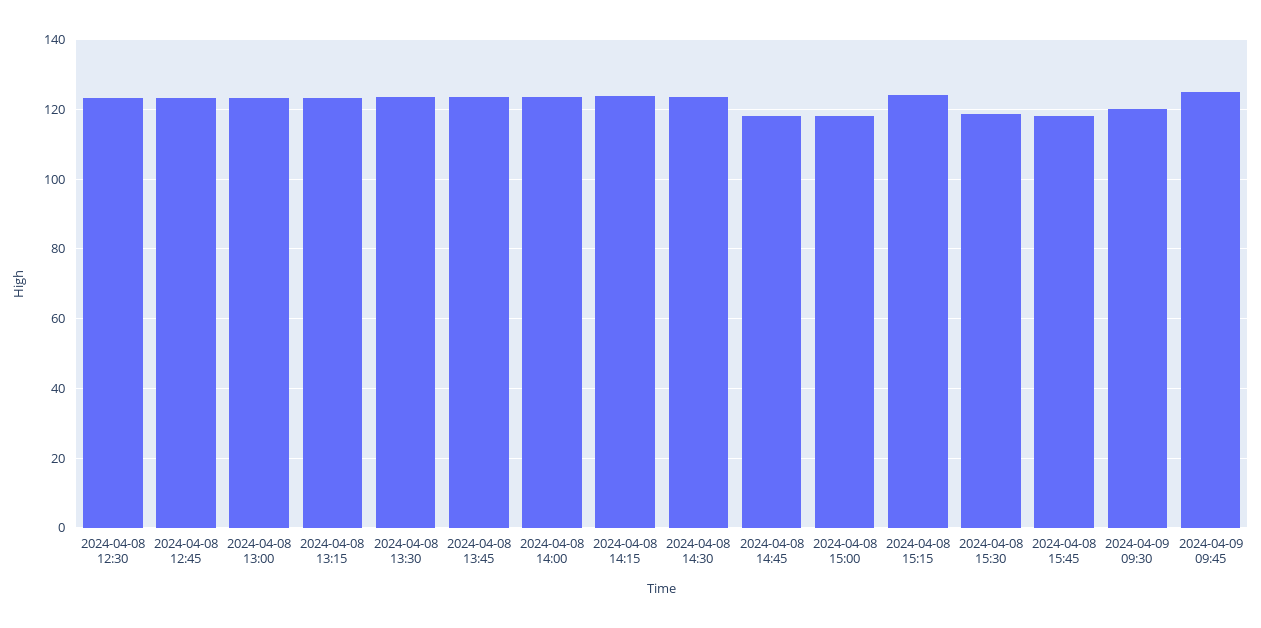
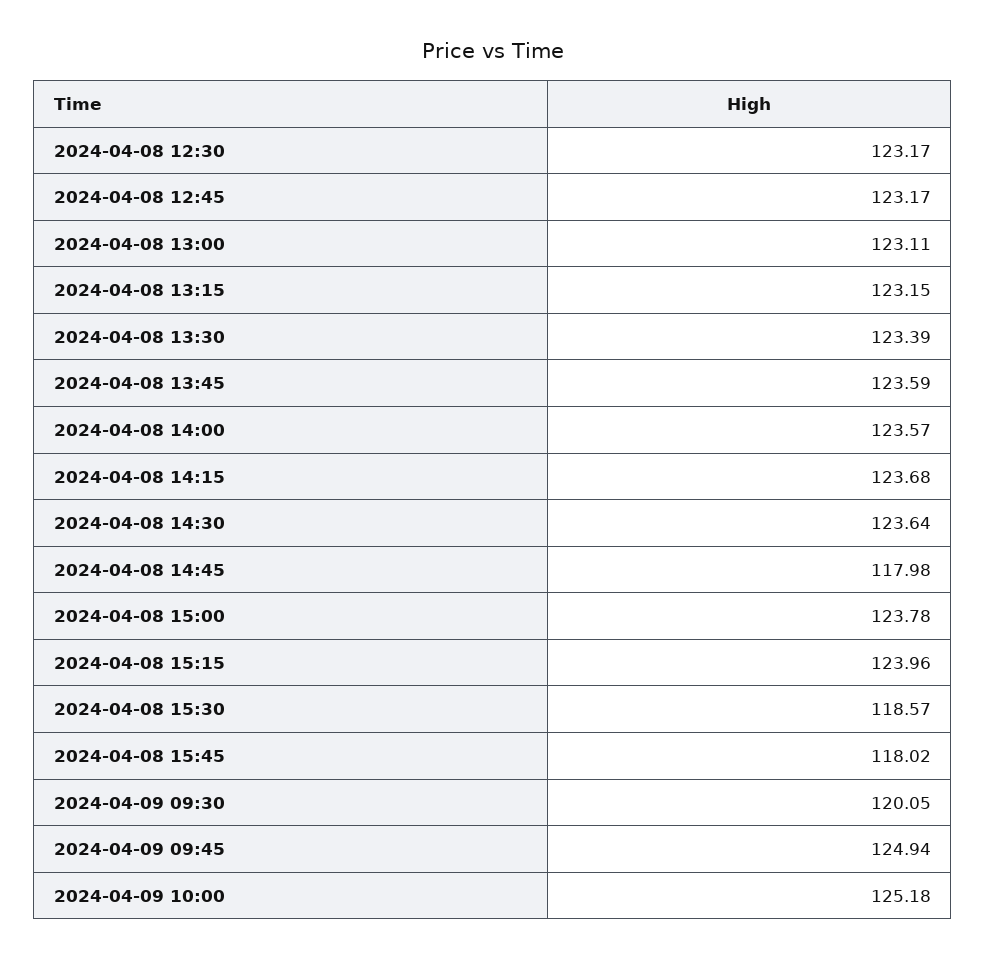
2024-04-08 15:00: 118 -> 123.78
2024-04-09 10:00: none -> 125.18

